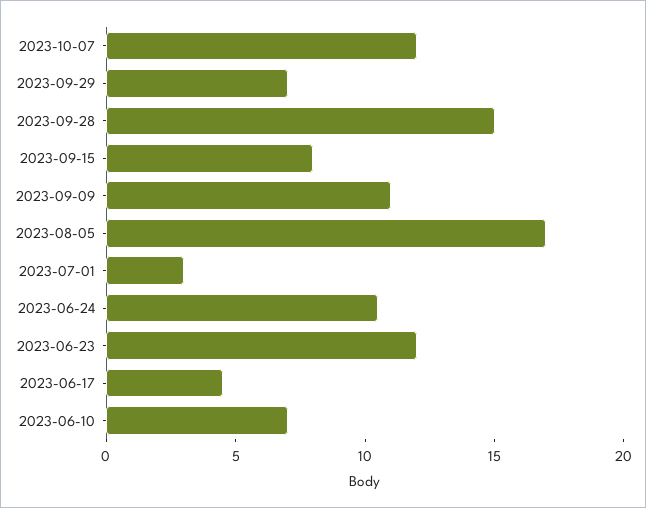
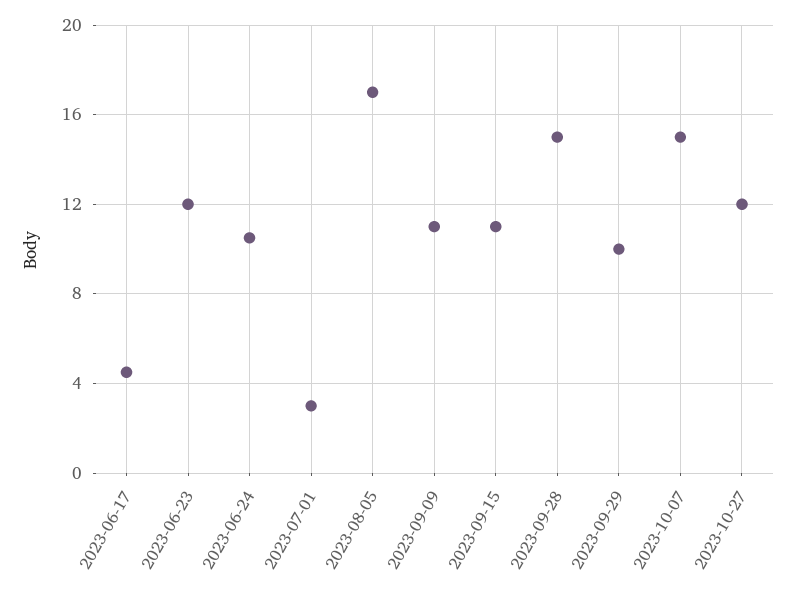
2023-10-07: 12 -> 15
2023-09-29: 7 -> 10
2023-09-15: 8 -> 11
2023-06-10: 7 -> none
2023-10-27: none -> 12

